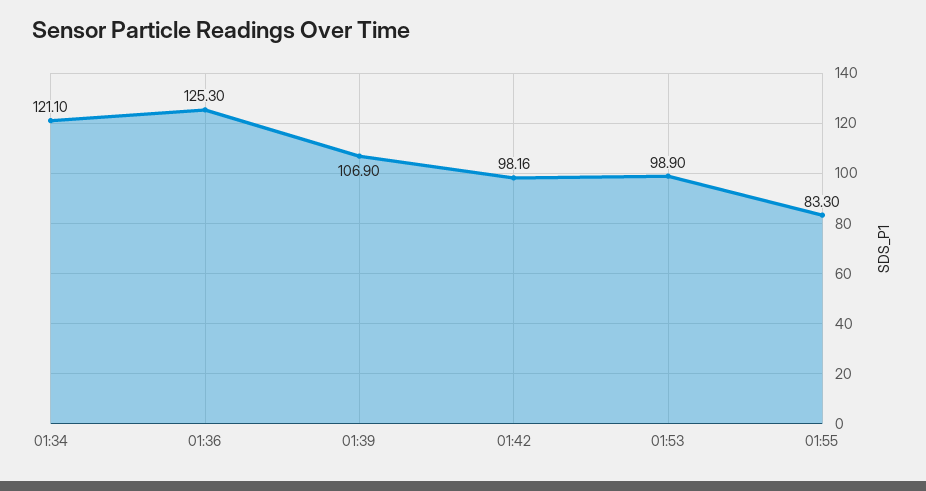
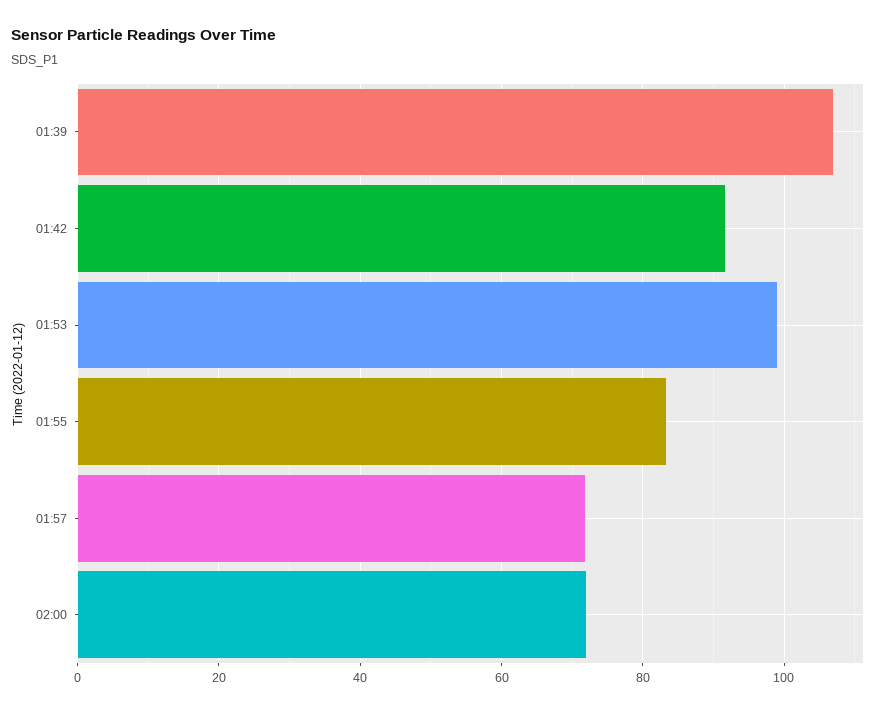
01:34: 121.1 -> none
01:36: 125.3 -> none
01:42: 98.16 -> 92
01:57: none -> 72
02:00: none -> 72

